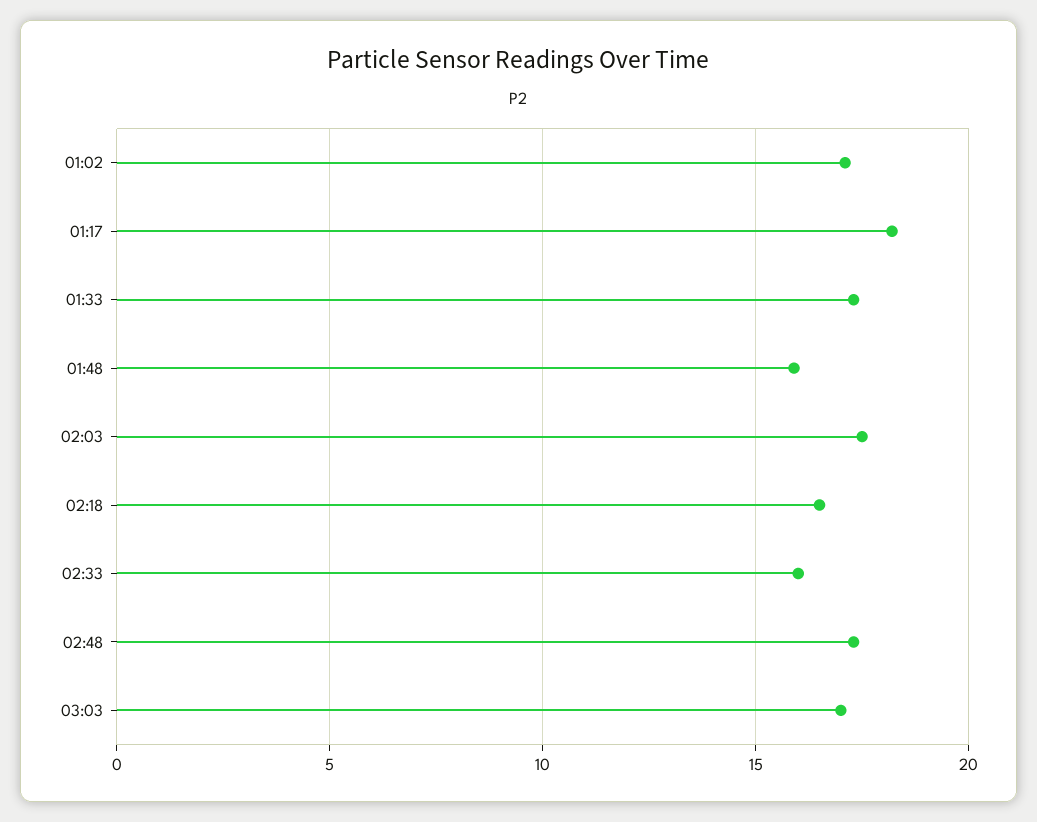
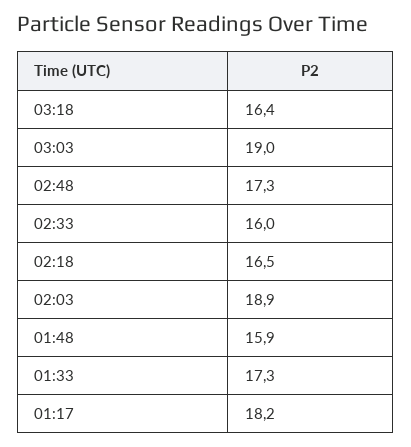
01:02: 17 -> none
02:03: 17.5 -> 18.9
03:03: 17 -> 19
03:18: none -> 16.4

